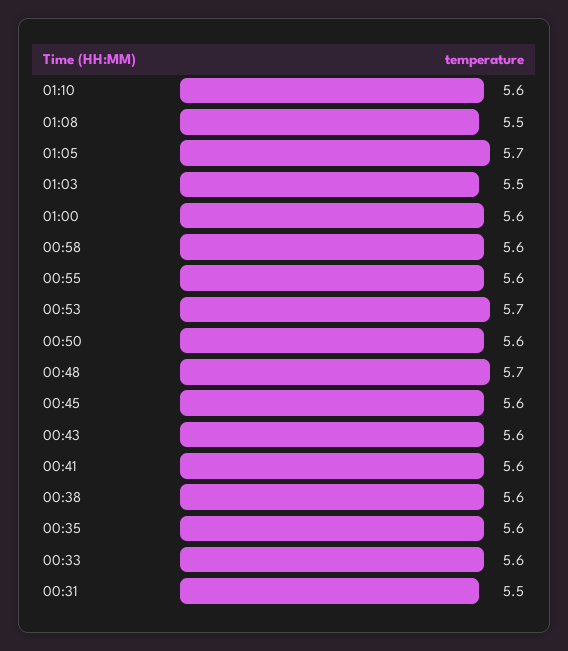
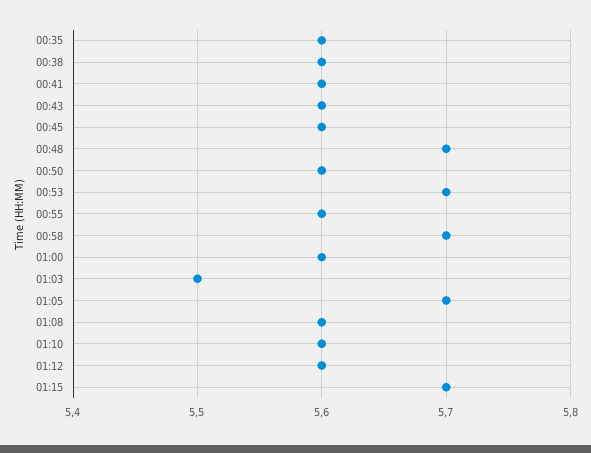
01:08: 5.5 -> 5.6
00:58: 5.6 -> 5.7
00:33: 5.6 -> none
00:31: 5.5 -> none
01:12: none -> 5.6
01:15: none -> 5.7

